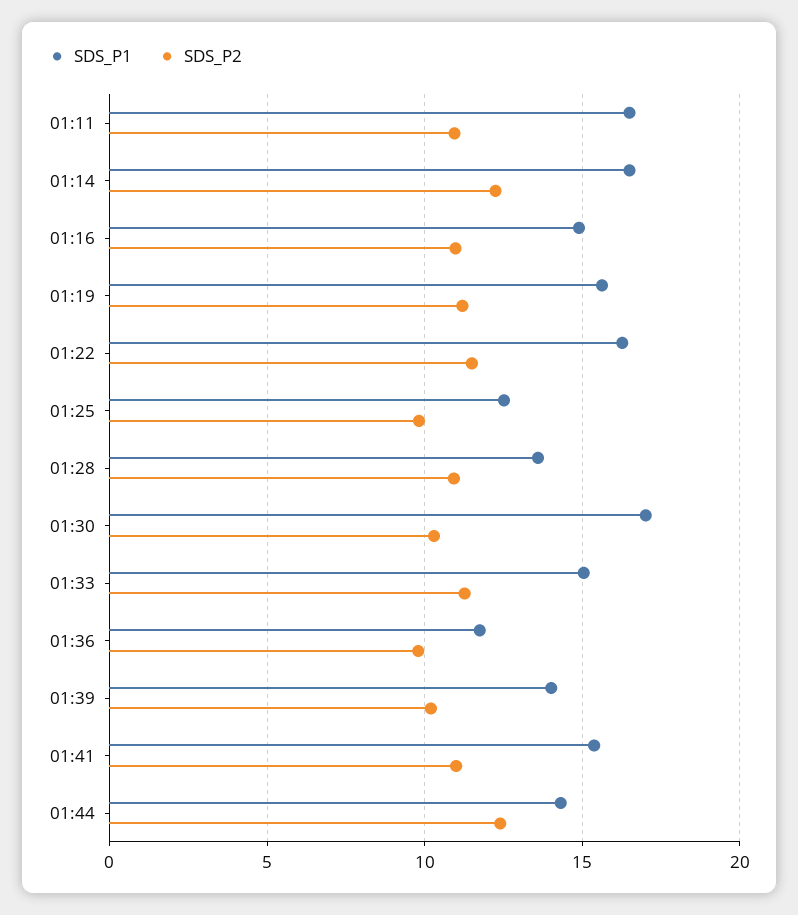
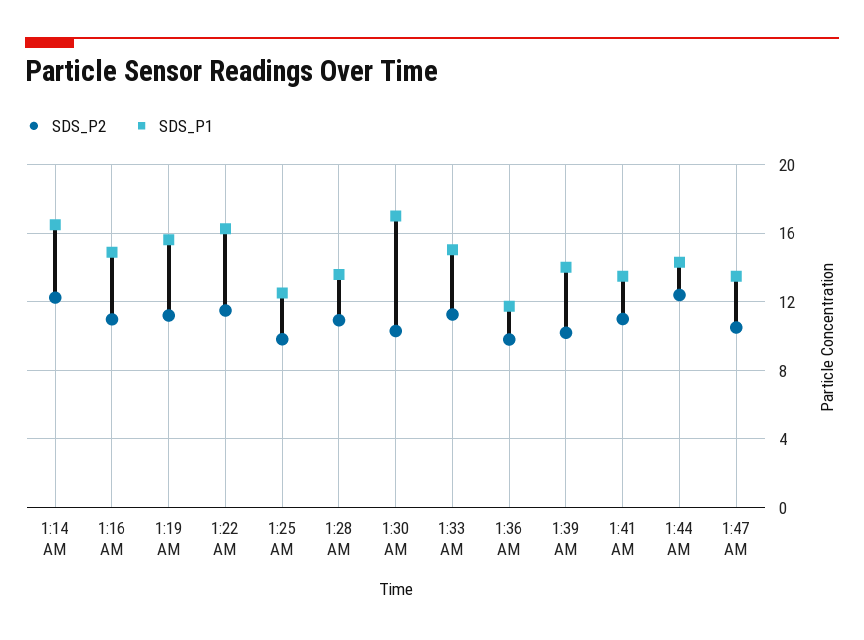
SDS_P1, 01:11: 16.5 -> none
SDS_P2, 01:11: 11 -> none
SDS_P1, 01:41: 15.5 -> 13.5
SDS_P2, 1:47 AM: none -> 10.5
SDS_P1, 1:47 AM: none -> 13.5

